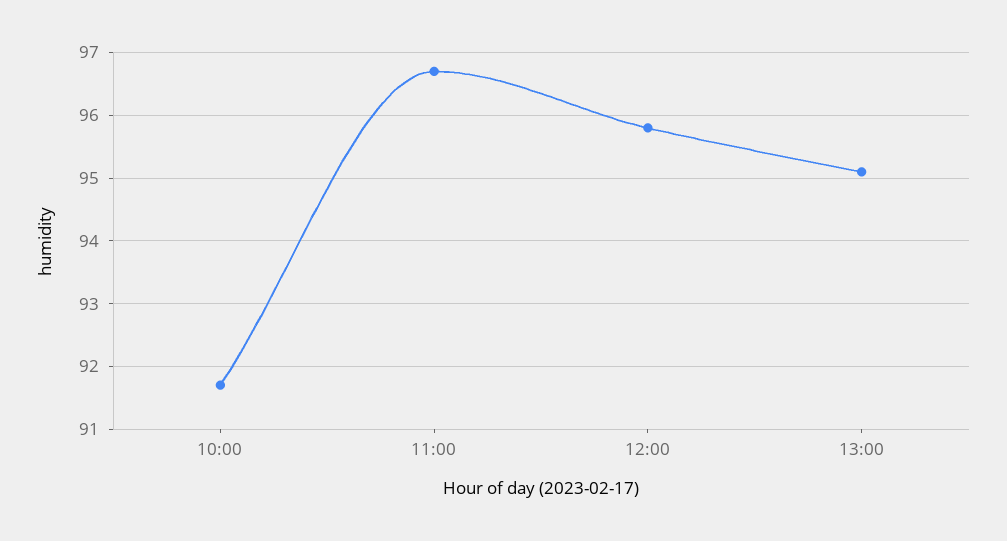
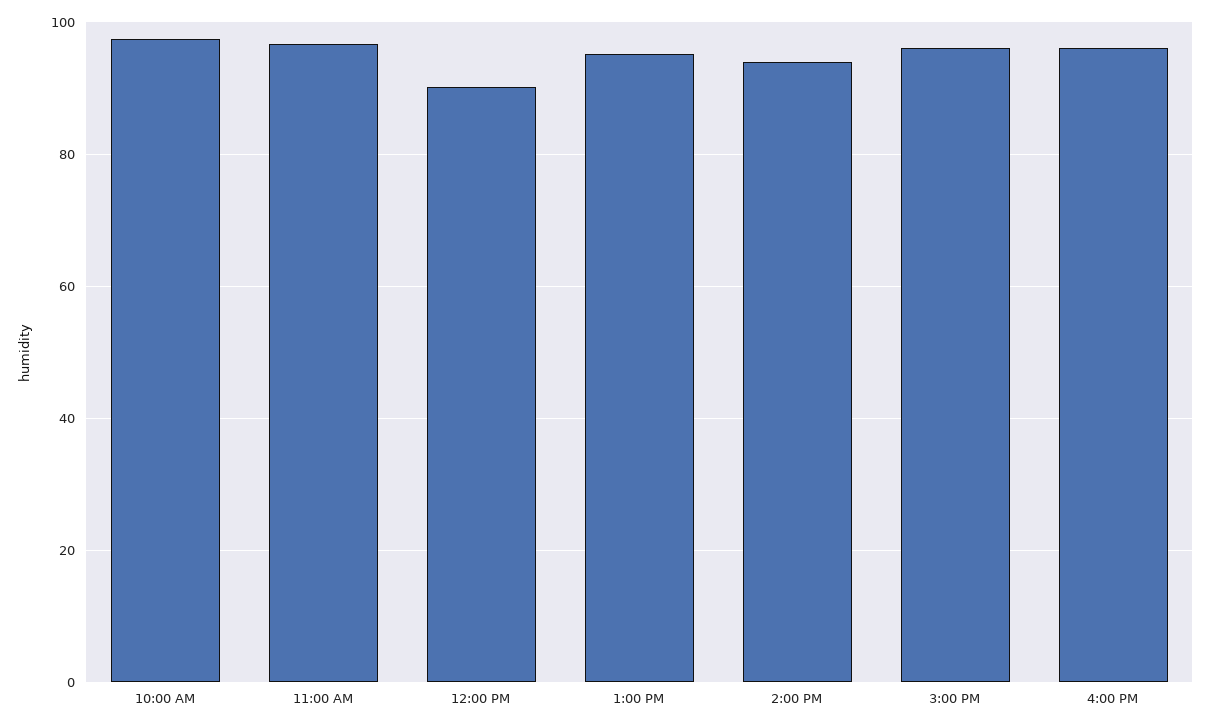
10:00: 91.7 -> 98
12:00: 95.8 -> 90
2:00 PM: none -> 94
3:00 PM: none -> 96
4:00 PM: none -> 96

